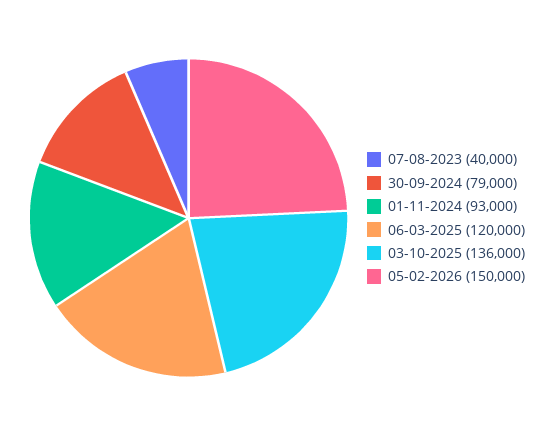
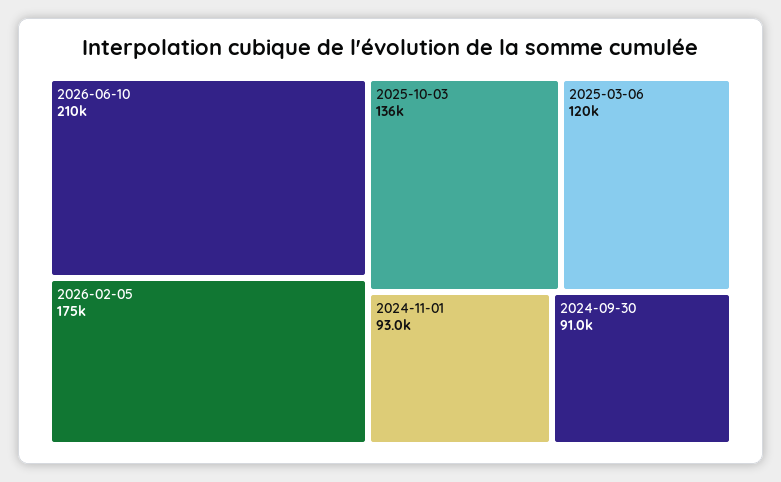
07-08-2023: 40000 -> none
30-09-2024: 79000 -> 91000
05-02-2026: 150000 -> 175000
2026-06-10: none -> 210000

